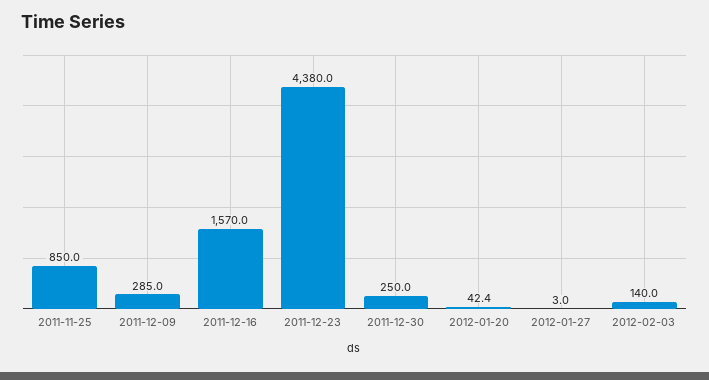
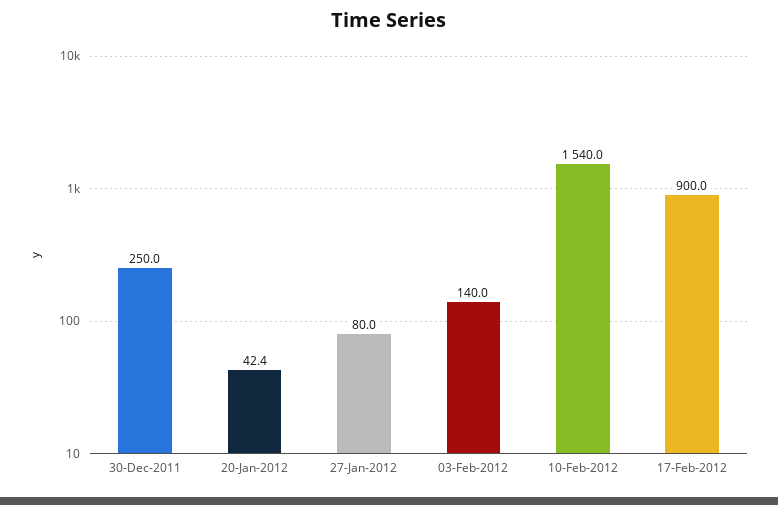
2011-11-25: 850 -> none
2011-12-09: 285 -> none
2011-12-16: 1570 -> none
2011-12-23: 4380 -> none
2012-01-27: 3 -> 80
10-Feb-2012: none -> 1540
17-Feb-2012: none -> 900

